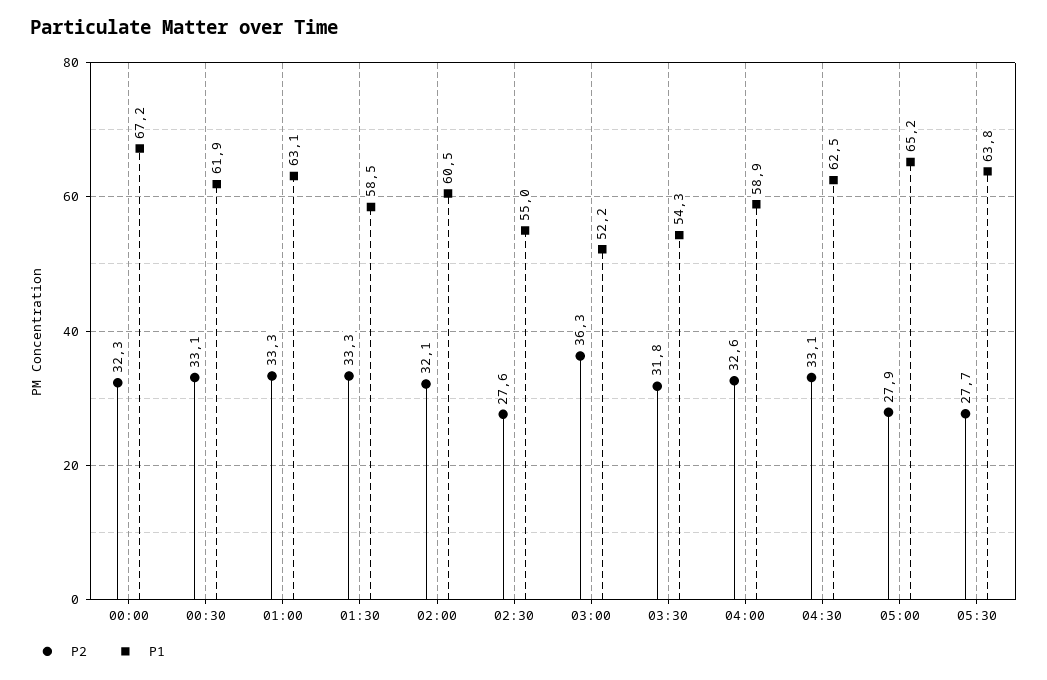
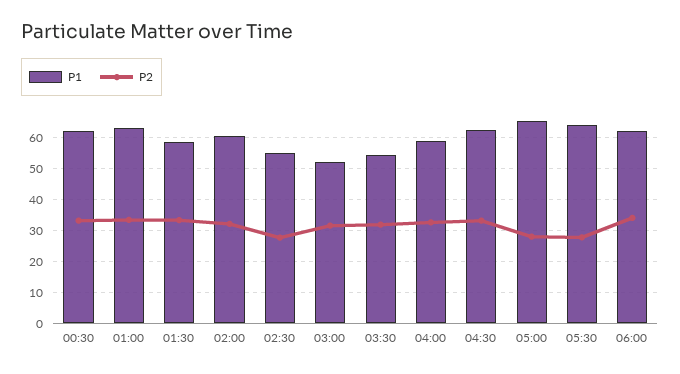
P2, 00:00: 32.3 -> none
P1, 00:00: 67.2 -> none
P2, 03:00: 36.3 -> 32
P1, 06:00: none -> 62
P2, 06:00: none -> 34

